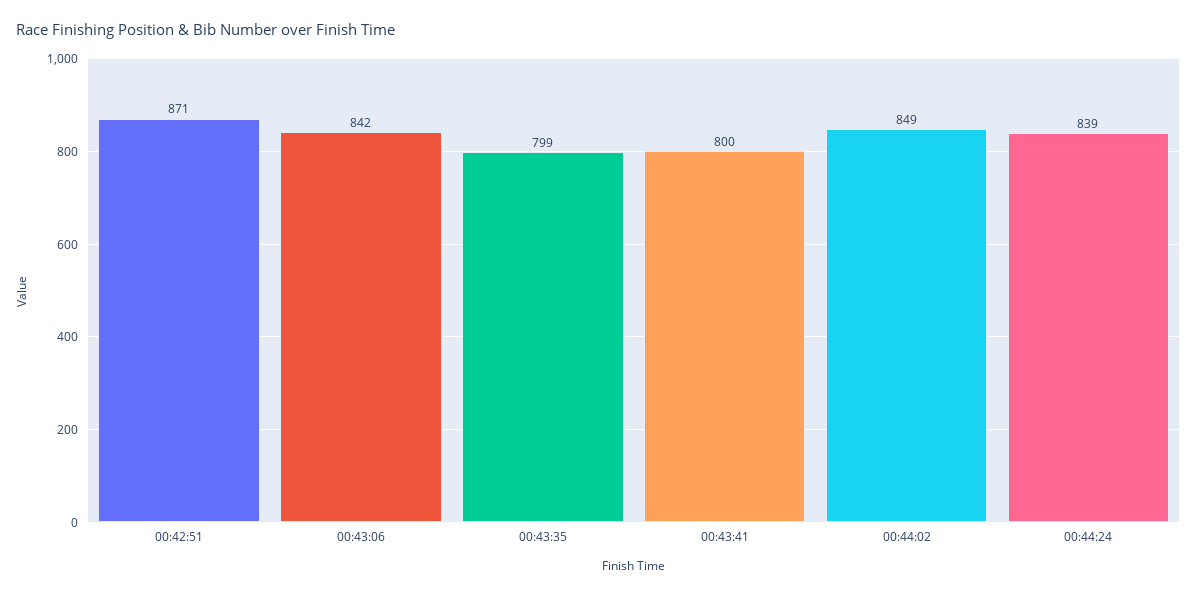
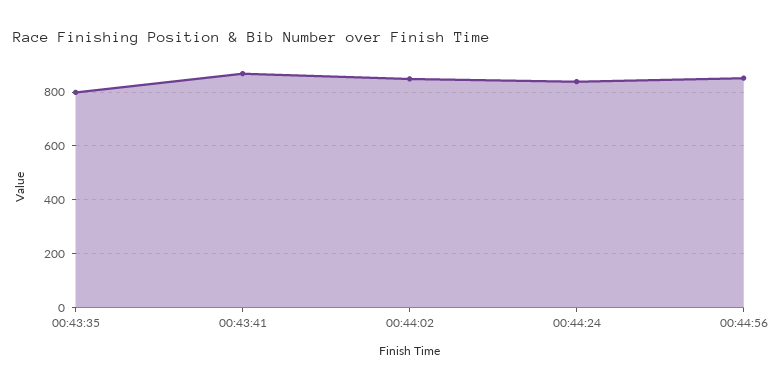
00:42:51: 871 -> none
00:43:06: 842 -> none
00:43:41: 800 -> 875
00:44:56: none -> 850

